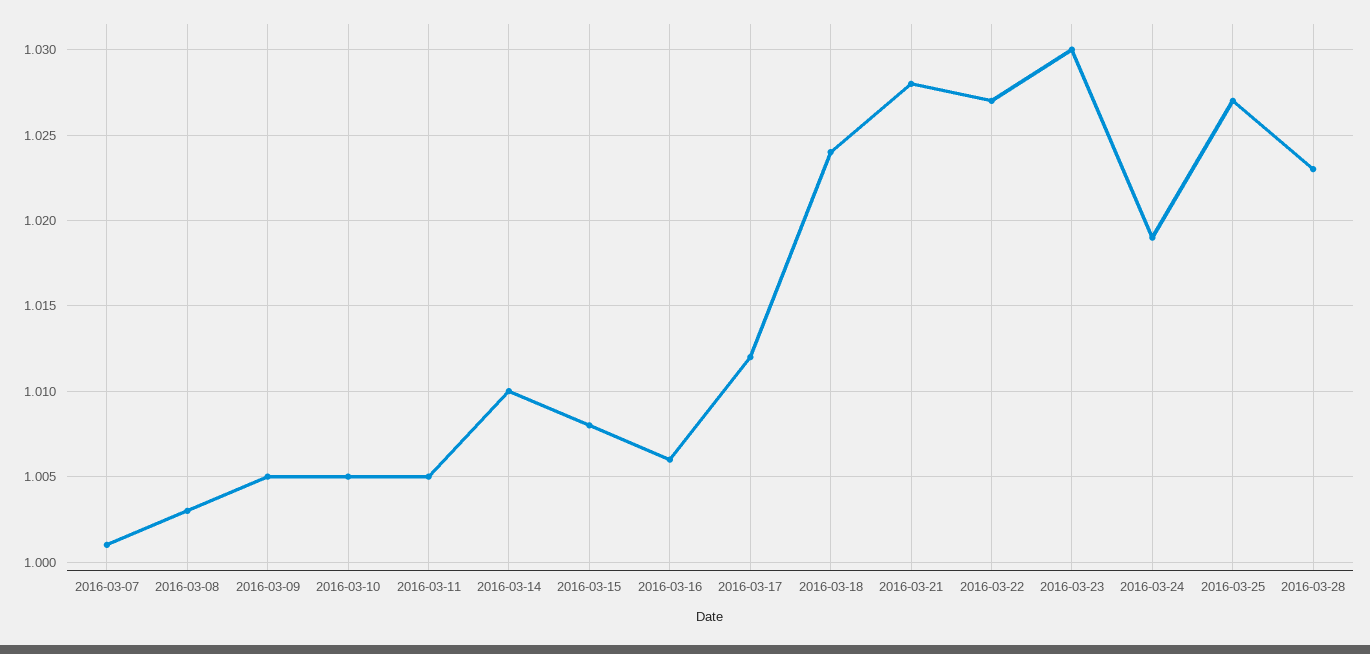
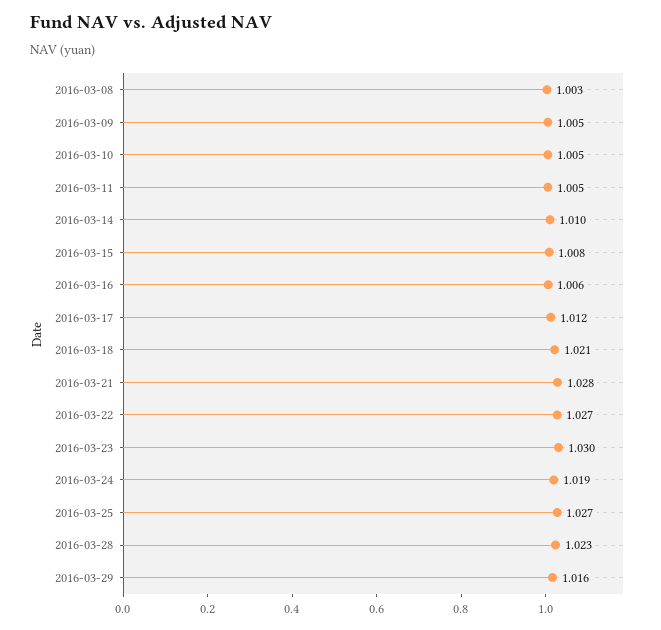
2016-03-07: 1.001 -> none
2016-03-18: 1.024 -> 1.021
2016-03-29: none -> 1.016

